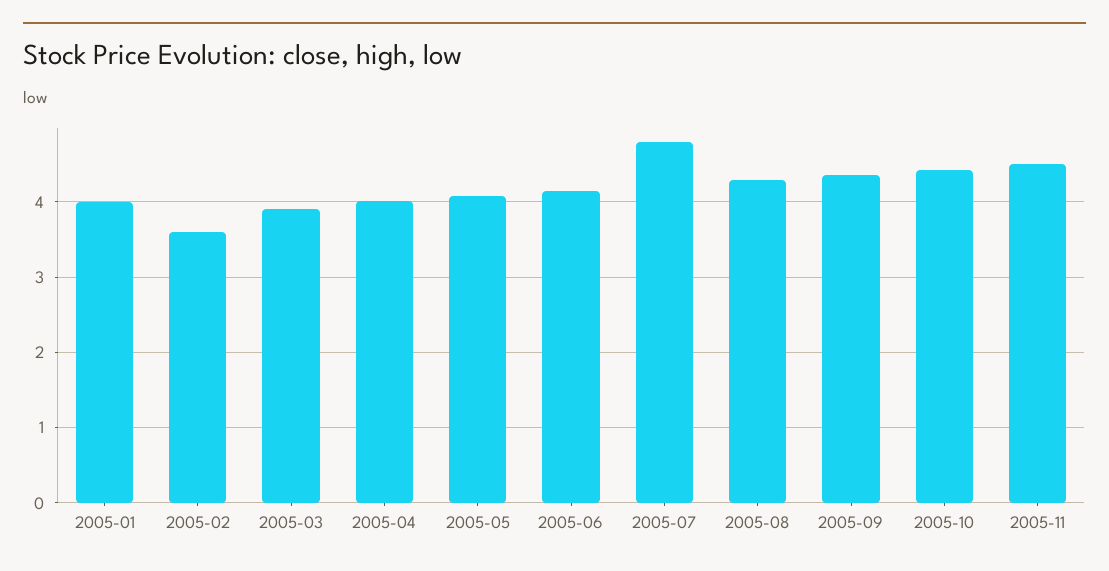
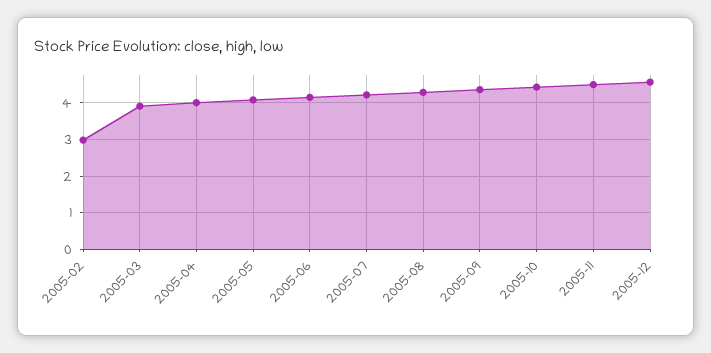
2005-01: 4 -> none
2005-02: 3.6 -> 3
2005-07: 4.8 -> 4.2
2005-12: none -> 4.6

